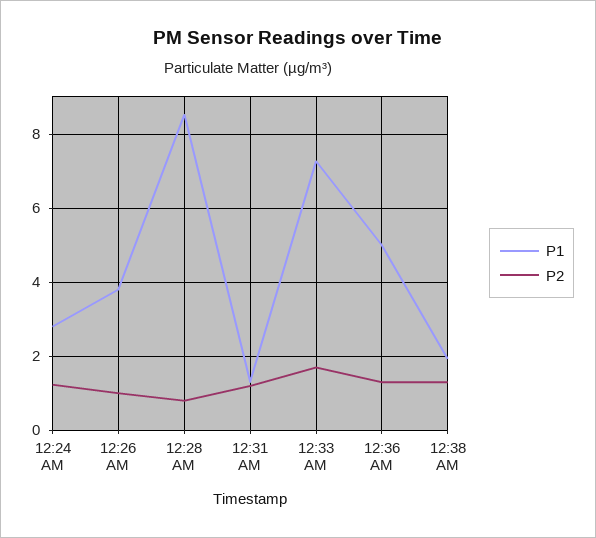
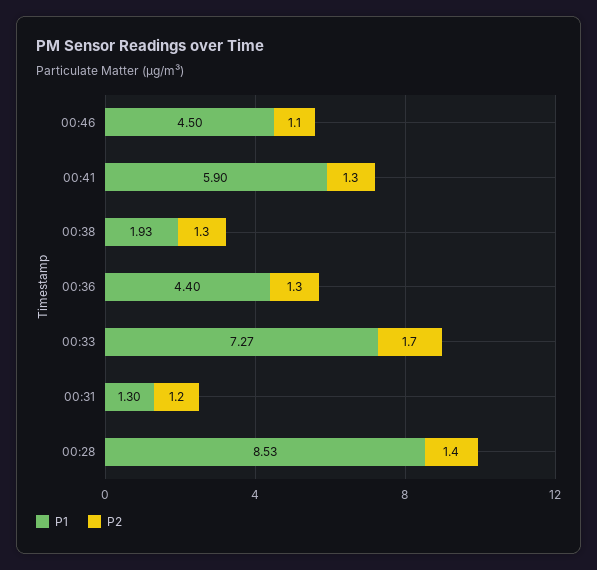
P1, 12:24 AM: 2.8 -> none
P2, 12:24 AM: 1.2 -> none
P1, 12:26 AM: 3.8 -> none
P2, 12:26 AM: 1 -> none
P2, 12:28 AM: 0.8 -> 1.4
P1, 12:36 AM: 5 -> 4.4
P1, 00:46: none -> 4.5
P2, 00:46: none -> 1.1
P1, 00:41: none -> 5.9
P2, 00:41: none -> 1.3

